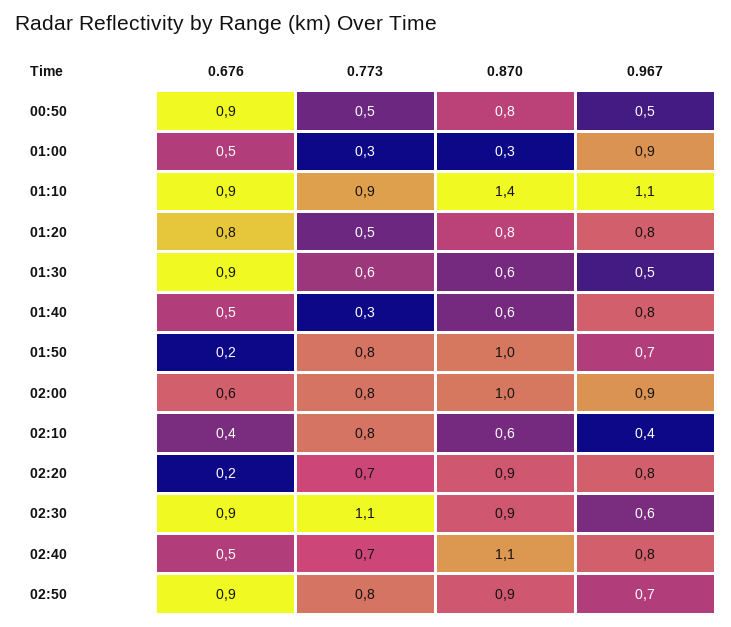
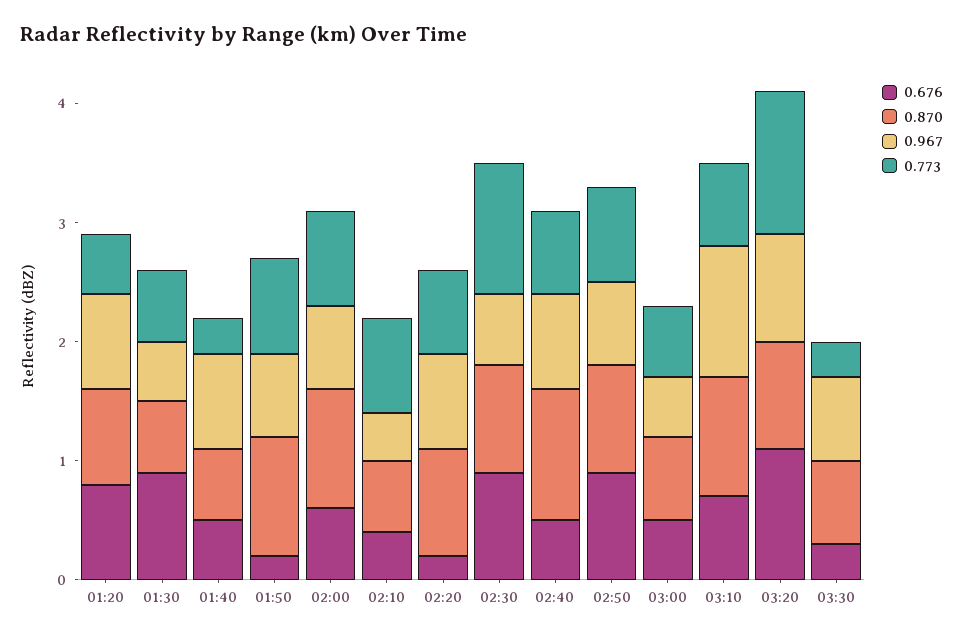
0.676, 00:50: 0.9 -> none
0.773, 00:50: 0.5 -> none
0.870, 00:50: 0.8 -> none
0.967, 00:50: 0.5 -> none
0.676, 01:00: 0.5 -> none
0.773, 01:00: 0.3 -> none
0.870, 01:00: 0.3 -> none
0.967, 01:00: 0.9 -> none
0.676, 01:10: 0.9 -> none
0.773, 01:10: 0.9 -> none
0.870, 01:10: 1.4 -> none
0.967, 01:10: 1.1 -> none
0.967, 02:00: 0.9 -> 0.7
0.676, 03:00: none -> 0.5
0.870, 03:00: none -> 0.7
0.967, 03:00: none -> 0.5
0.773, 03:00: none -> 0.6
0.676, 03:10: none -> 0.7
0.870, 03:10: none -> 1
0.967, 03:10: none -> 1.1
0.773, 03:10: none -> 0.7
0.676, 03:20: none -> 1.1
0.870, 03:20: none -> 0.9
0.967, 03:20: none -> 0.9
0.773, 03:20: none -> 1.2
0.676, 03:30: none -> 0.3
0.870, 03:30: none -> 0.7
0.967, 03:30: none -> 0.7
0.773, 03:30: none -> 0.3

